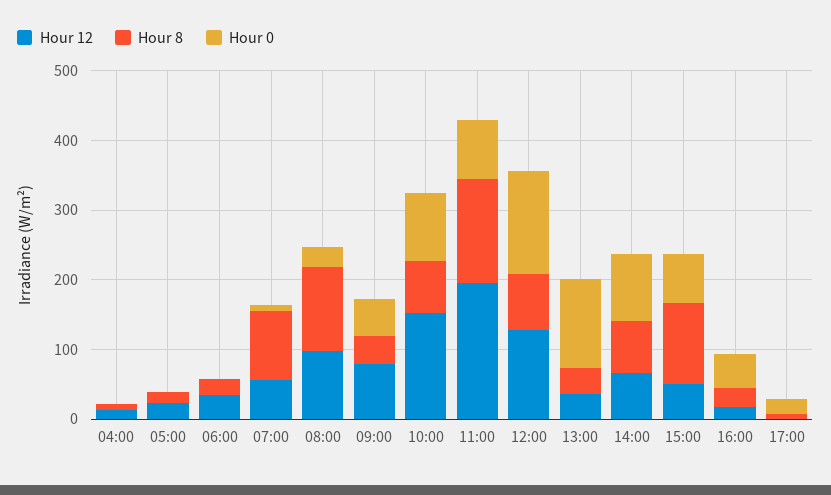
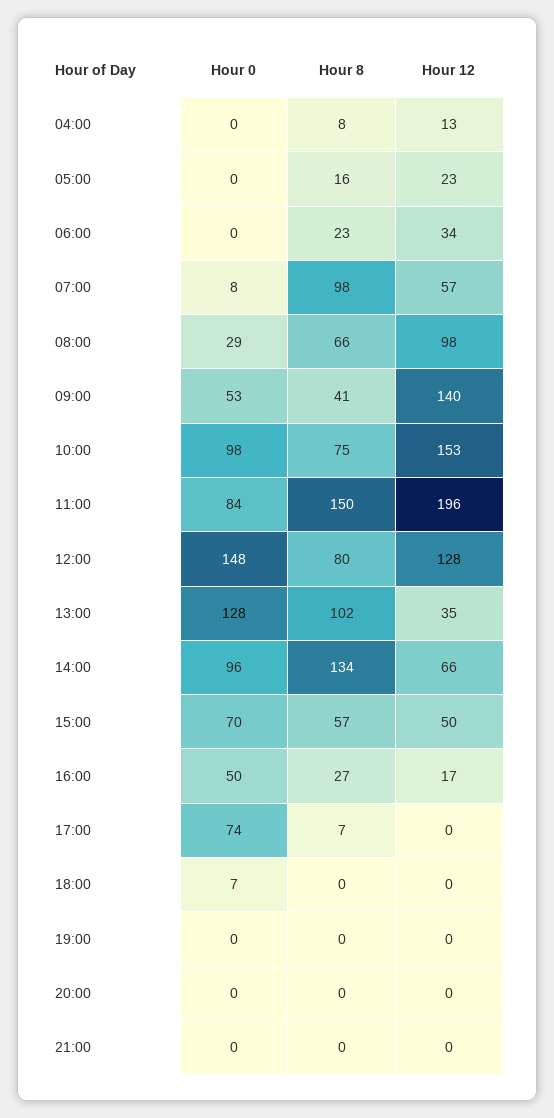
Hour 8, 08:00: 120 -> 66
Hour 12, 09:00: 80 -> 140
Hour 8, 13:00: 40 -> 102
Hour 8, 14:00: 80 -> 134
Hour 8, 15:00: 120 -> 57
Hour 0, 17:00: 20 -> 74
Hour 0, 18:00: none -> 7
Hour 8, 18:00: none -> 0
Hour 12, 18:00: none -> 0
Hour 0, 19:00: none -> 0
Hour 8, 19:00: none -> 0
Hour 12, 19:00: none -> 0
Hour 0, 20:00: none -> 0
Hour 8, 20:00: none -> 0
Hour 12, 20:00: none -> 0
Hour 0, 21:00: none -> 0
Hour 8, 21:00: none -> 0
Hour 12, 21:00: none -> 0

